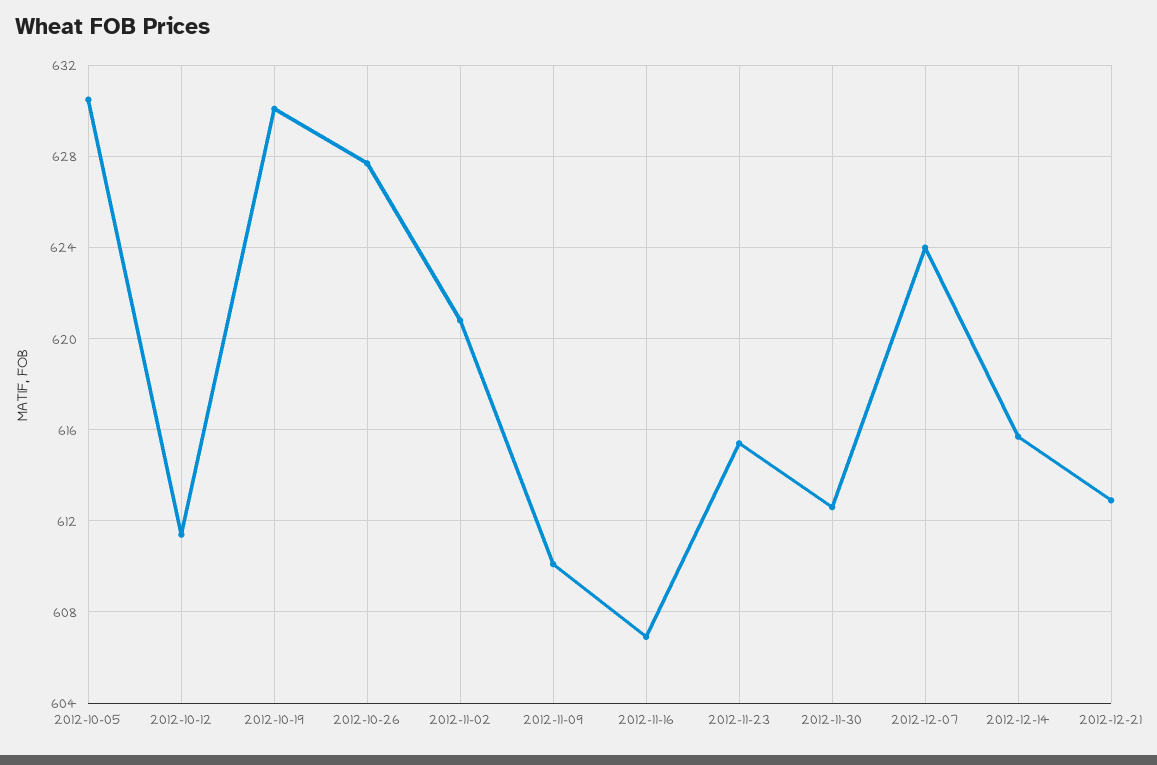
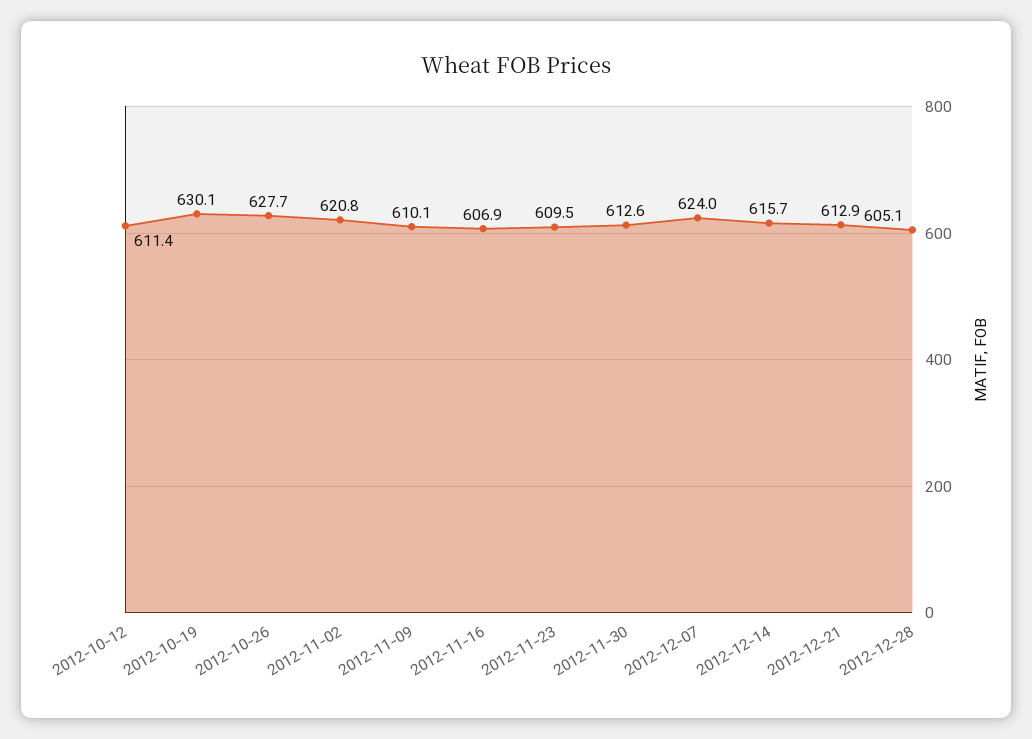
2012-10-05: 630.5 -> none
2012-11-23: 615.5 -> 609.5
2012-12-28: none -> 605.1

